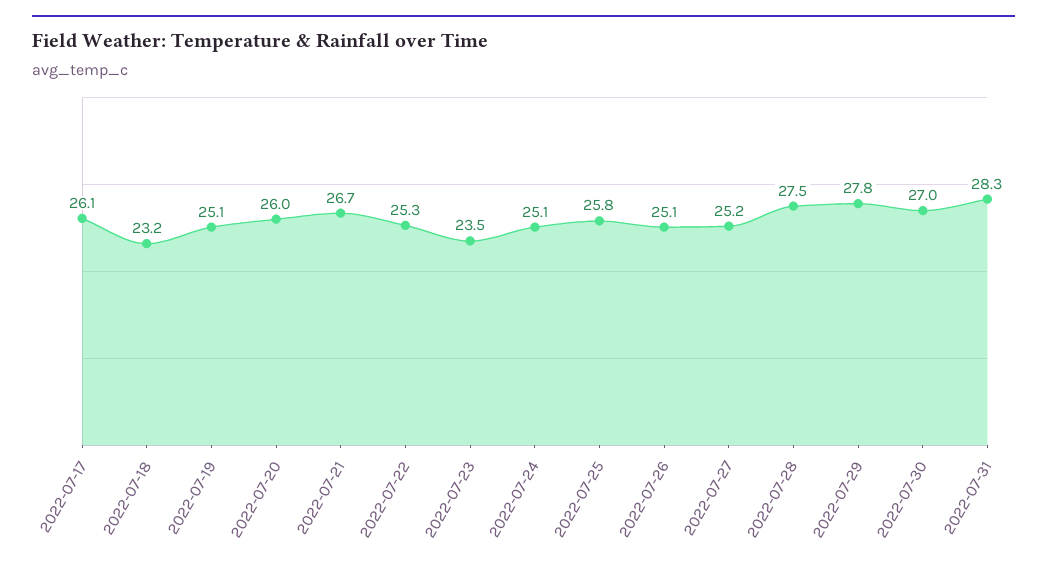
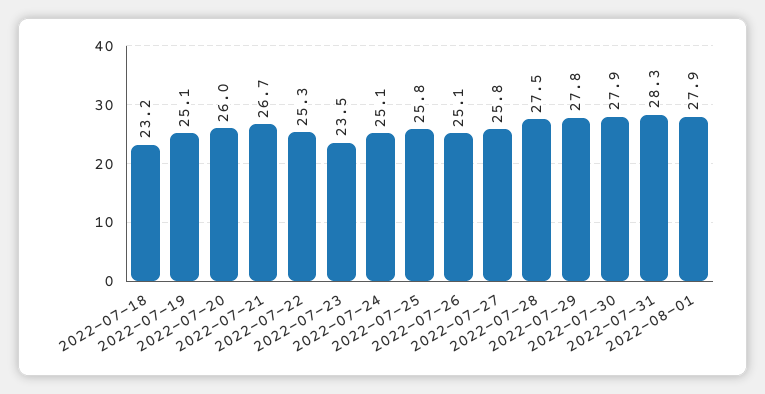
2022-07-17: 26.1 -> none
2022-07-27: 25.2 -> 25.8
2022-07-30: 27 -> 27.9
2022-08-01: none -> 27.9

